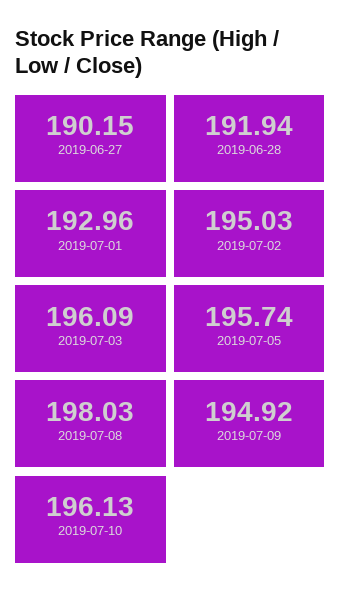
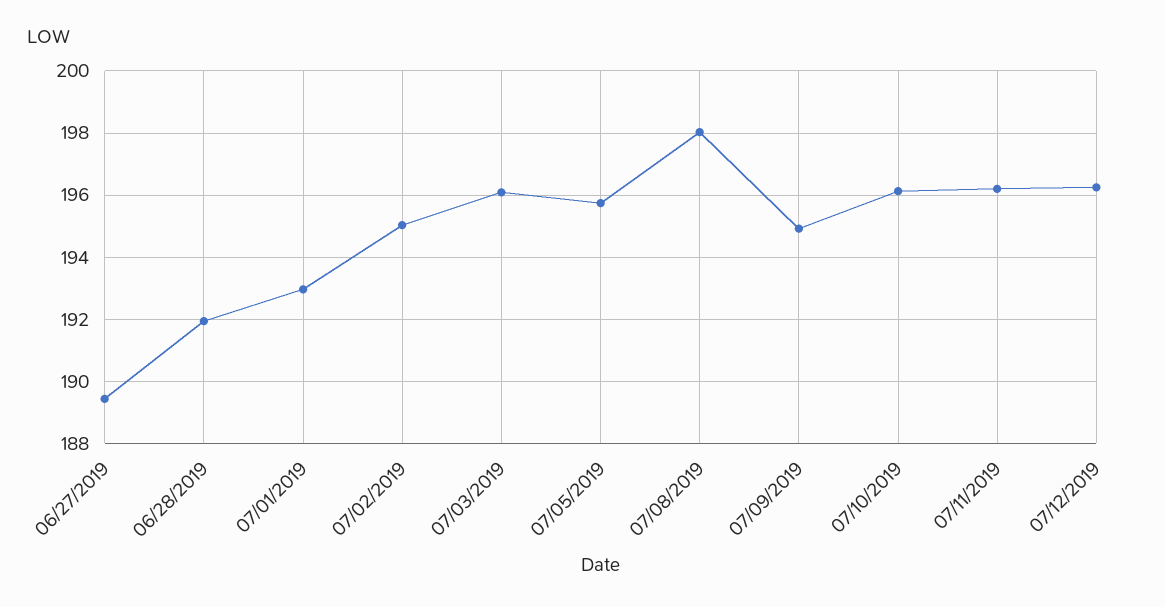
2019-06-27: 190.15 -> 189.4
07/11/2019: none -> 196.2
07/12/2019: none -> 196.2

